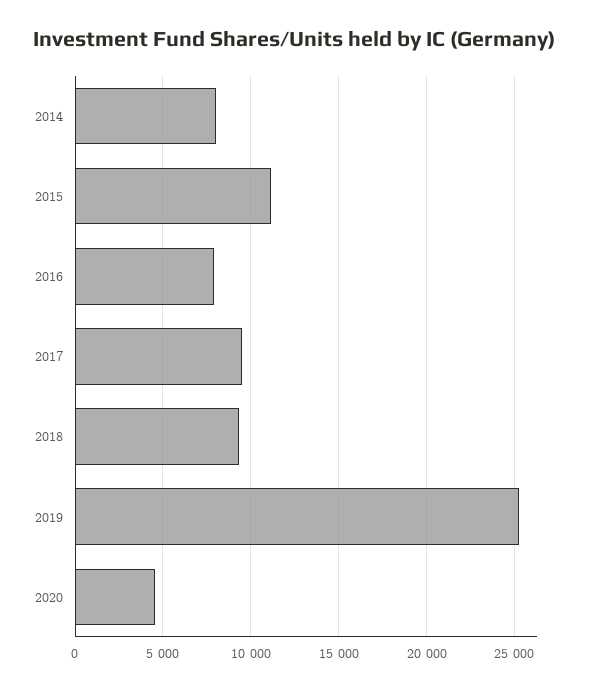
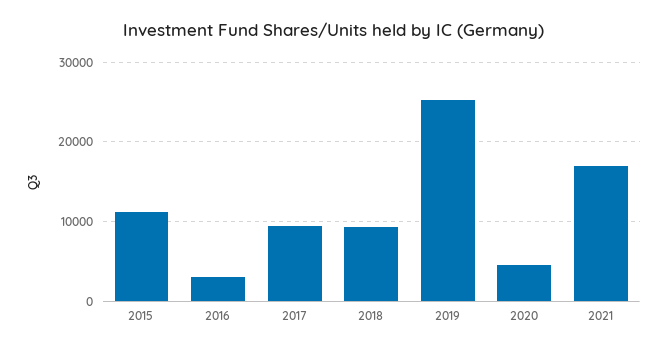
2014: 8000 -> none
2016: 8000 -> 3000
2021: none -> 17000

